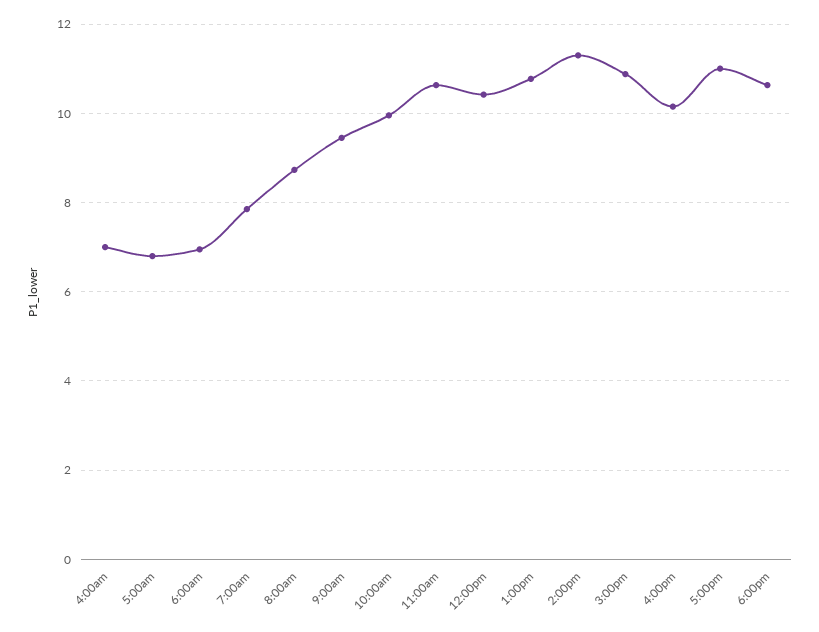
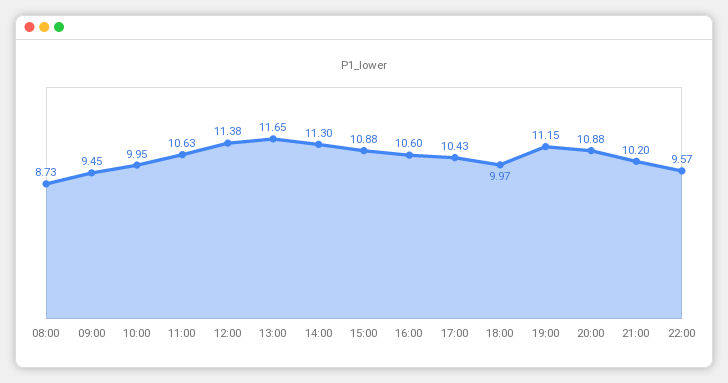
4:00am: 7 -> none
5:00am: 6.8 -> none
6:00am: 7 -> none
7:00am: 7.8 -> none
12:00pm: 10.4 -> 11.38
1:00pm: 10.8 -> 11.65
4:00pm: 10.2 -> 10.6
5:00pm: 11 -> 10.43
6:00pm: 10.6 -> 9.97
19:00: none -> 11.15
20:00: none -> 10.88
21:00: none -> 10.2
22:00: none -> 9.57

